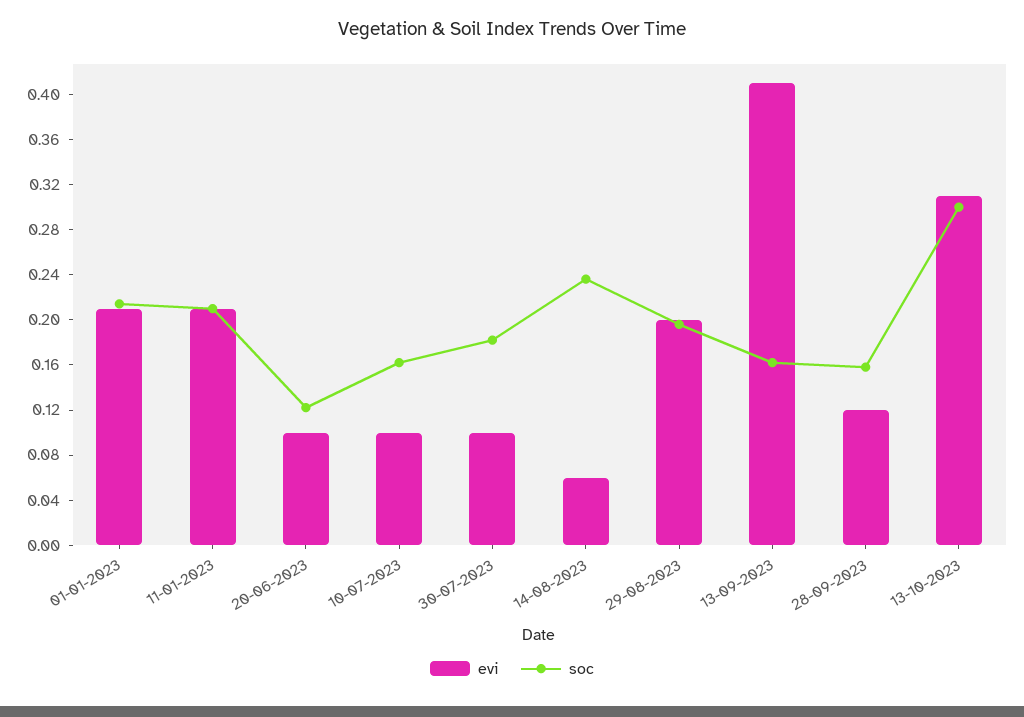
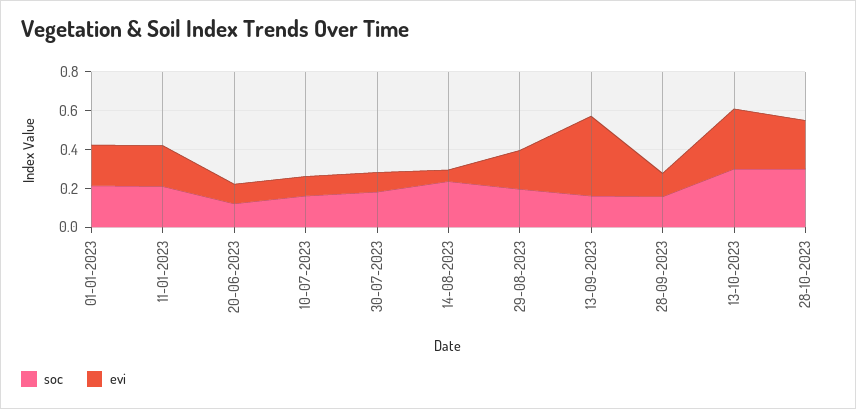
soc, 28-10-2023: none -> 0.3
evi, 28-10-2023: none -> 0.25

